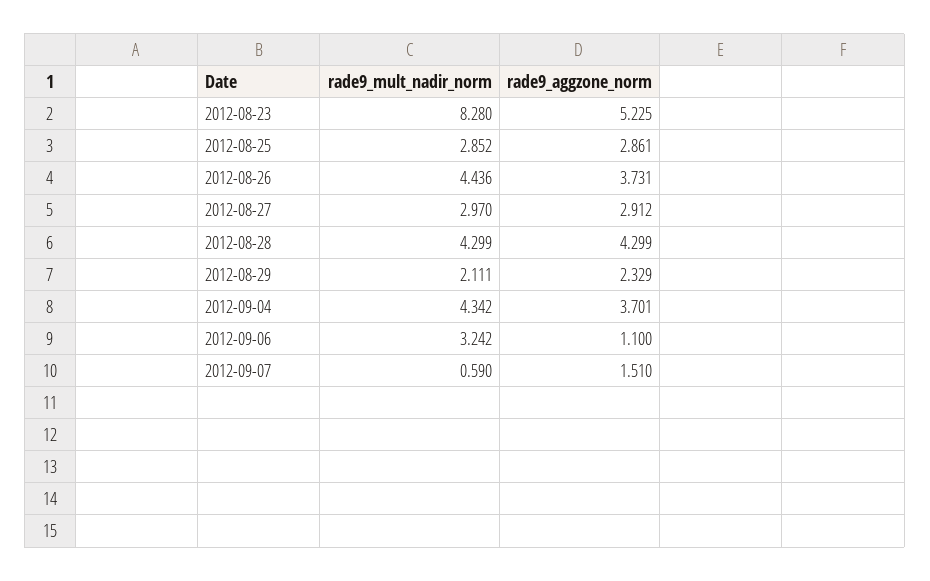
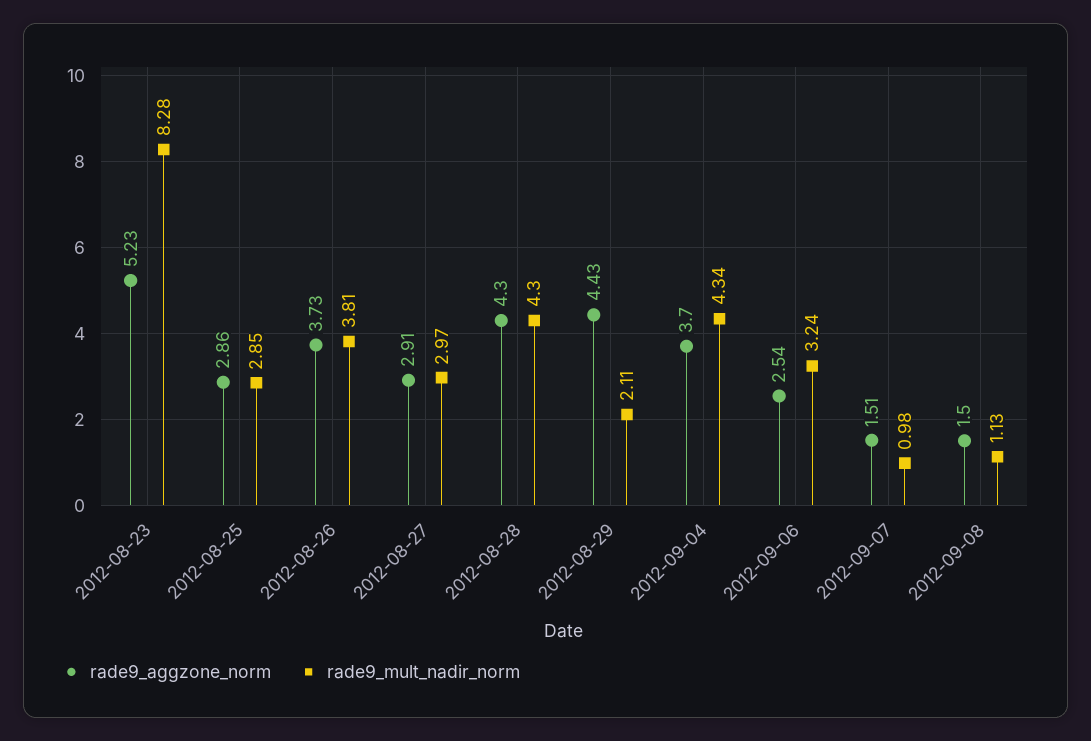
rade9_mult_nadir_norm, 2012-08-26: 4.436 -> 3.81
rade9_aggzone_norm, 2012-08-29: 2.329 -> 4.43
rade9_aggzone_norm, 2012-09-06: 1.1 -> 2.54
rade9_mult_nadir_norm, 2012-09-07: 0.59 -> 0.98
rade9_aggzone_norm, 2012-09-08: none -> 1.5
rade9_mult_nadir_norm, 2012-09-08: none -> 1.13

